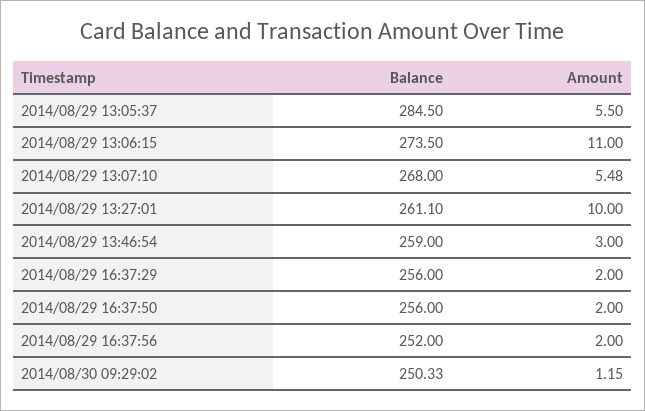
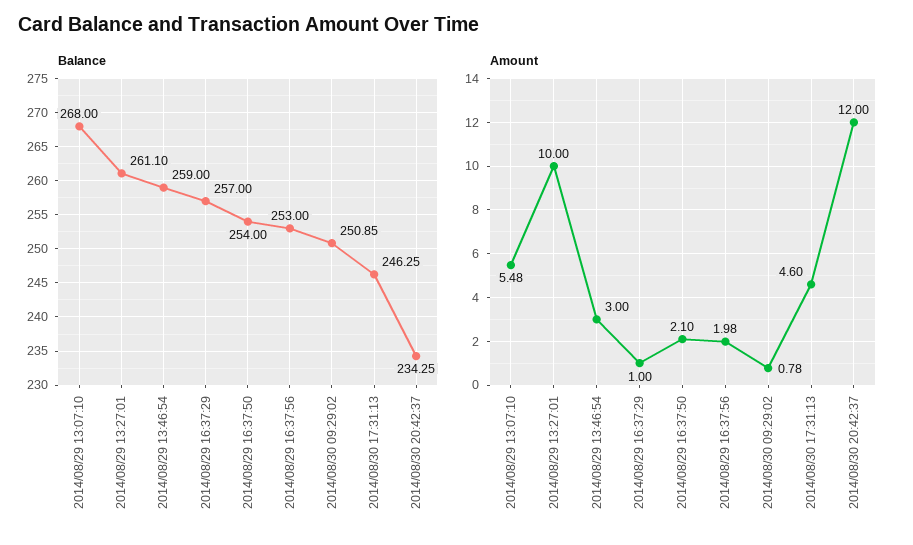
Balance, 2014/08/29 13:05:37: 284.5 -> none
Amount, 2014/08/29 13:05:37: 5.5 -> none
Balance, 2014/08/29 13:06:15: 273.5 -> none
Amount, 2014/08/29 13:06:15: 11 -> none
Balance, 2014/08/29 16:37:29: 256 -> 257
Amount, 2014/08/29 16:37:29: 2 -> 1
Balance, 2014/08/29 16:37:50: 256 -> 254
Amount, 2014/08/29 16:37:50: 2 -> 2.1
Balance, 2014/08/29 16:37:56: 252 -> 253
Amount, 2014/08/29 16:37:56: 2 -> 1.98
Balance, 2014/08/30 09:29:02: 250.33 -> 250.85
Amount, 2014/08/30 09:29:02: 1.15 -> 0.78
Balance, 2014/08/30 17:31:13: none -> 246.25
Balance, 2014/08/30 20:42:37: none -> 234.25
Amount, 2014/08/30 17:31:13: none -> 4.6
Amount, 2014/08/30 20:42:37: none -> 12

